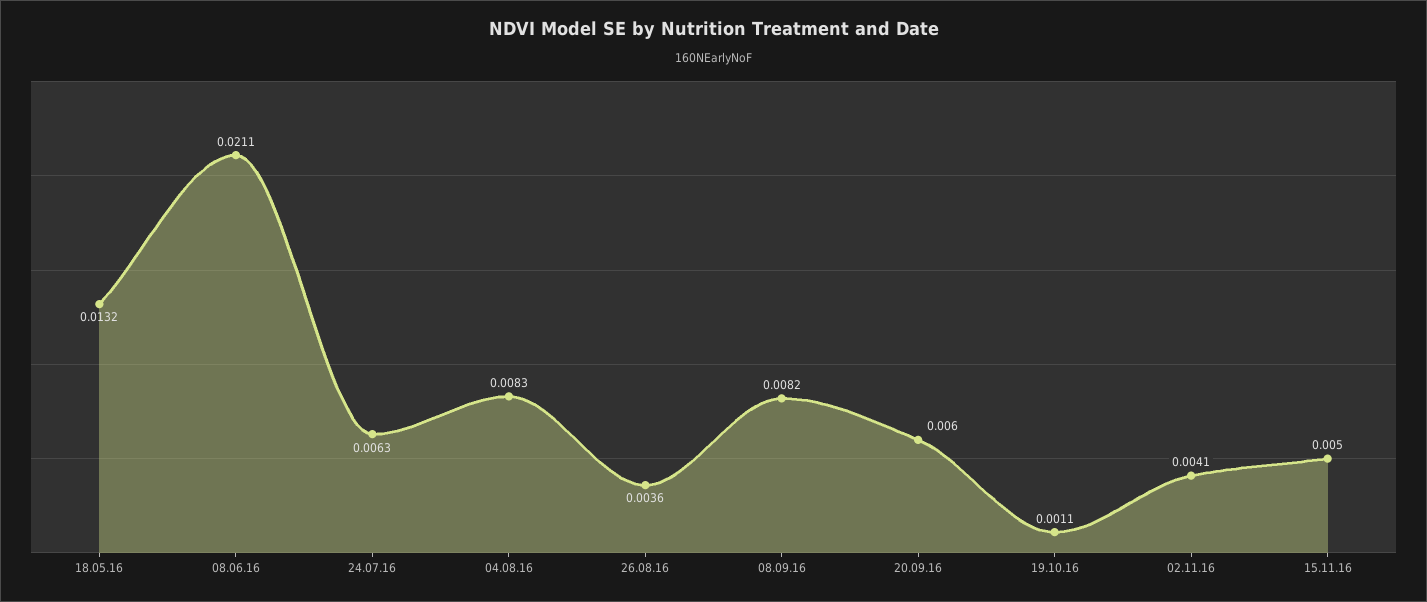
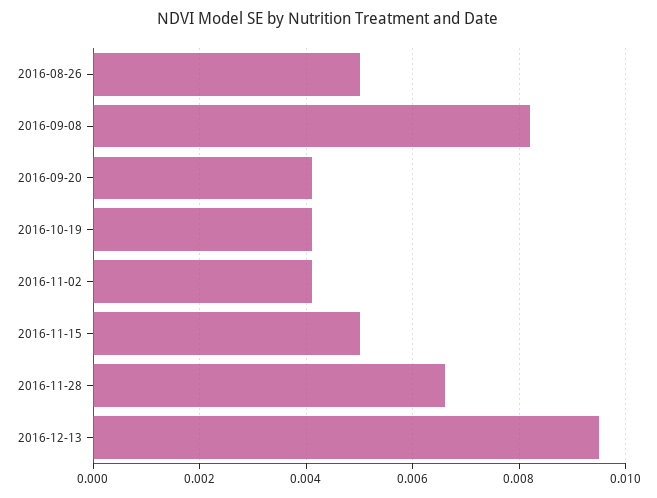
18.05.16: 0.0132 -> none
08.06.16: 0.0211 -> none
24.07.16: 0.0063 -> none
04.08.16: 0.0083 -> none
26.08.16: 0.0036 -> 0.005
20.09.16: 0.006 -> 0.004
19.10.16: 0.0011 -> 0.004
2016-11-28: none -> 0.0065
2016-12-13: none -> 0.0095

